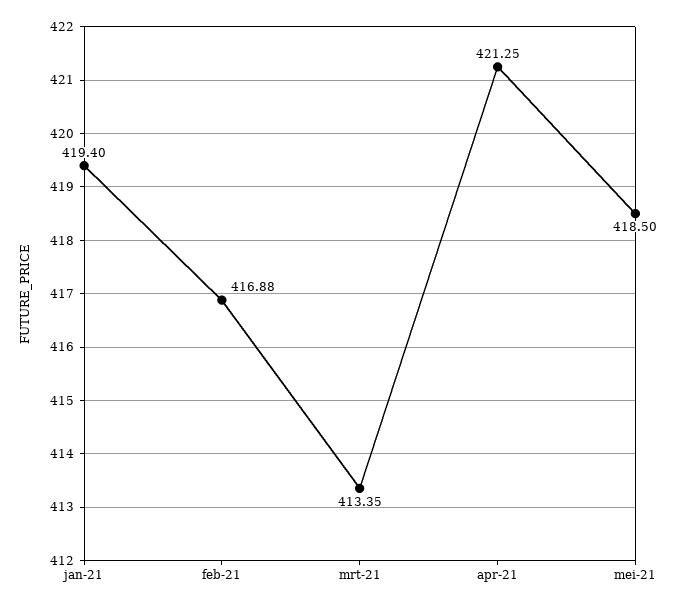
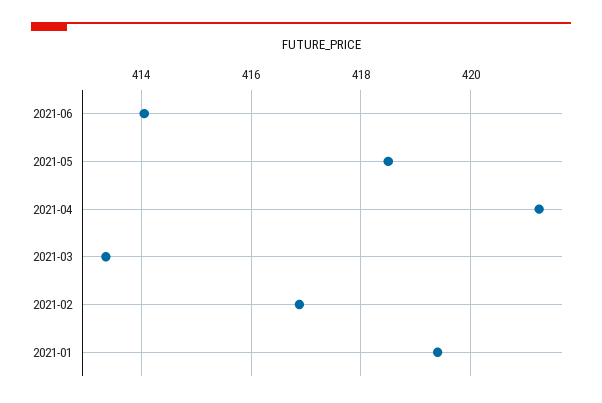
2021-06: none -> 414

